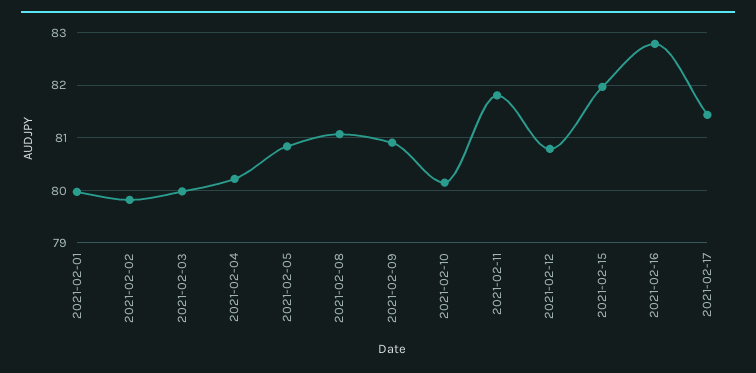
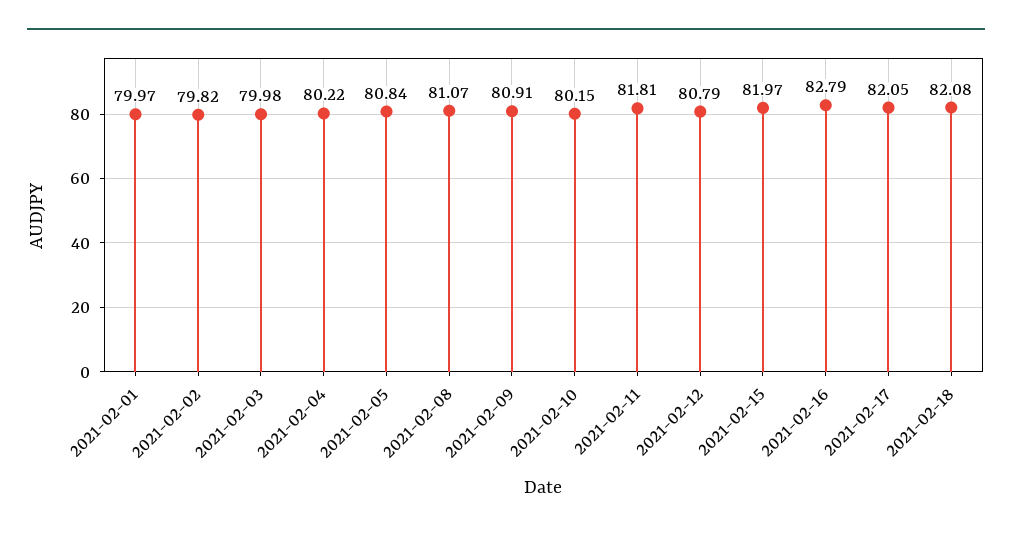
2021-02-17: 81.4 -> 82.05
2021-02-18: none -> 82.08

